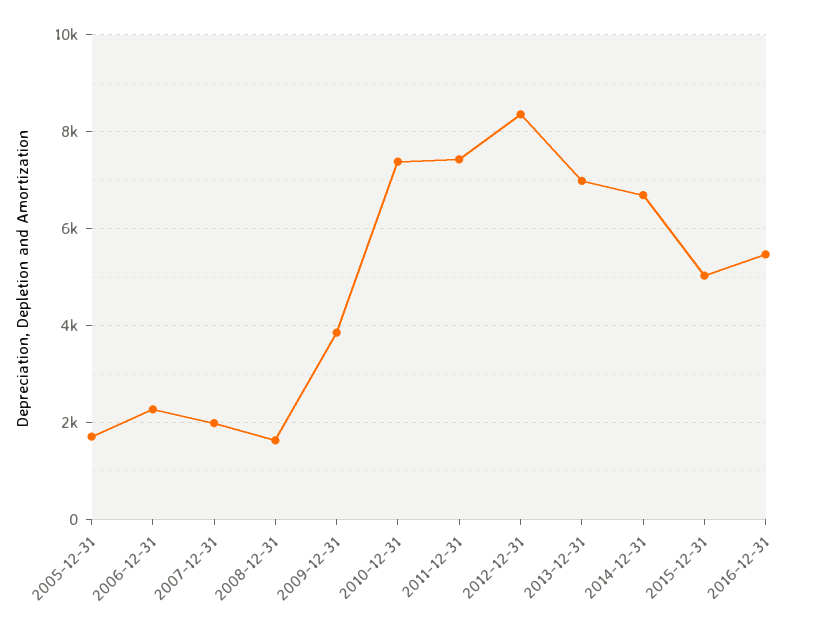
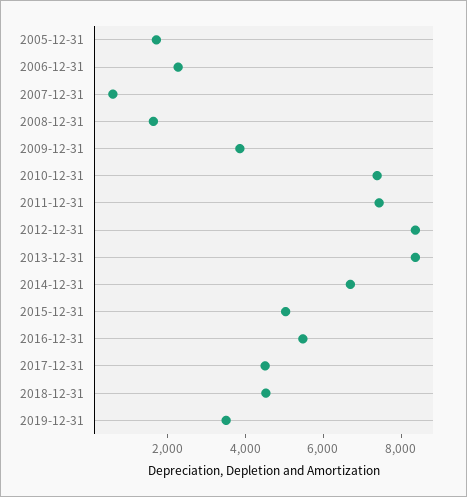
2007-12-31: 2000 -> 500
2013-12-31: 7000 -> 8500
2017-12-31: none -> 4500
2018-12-31: none -> 4500
2019-12-31: none -> 3500

